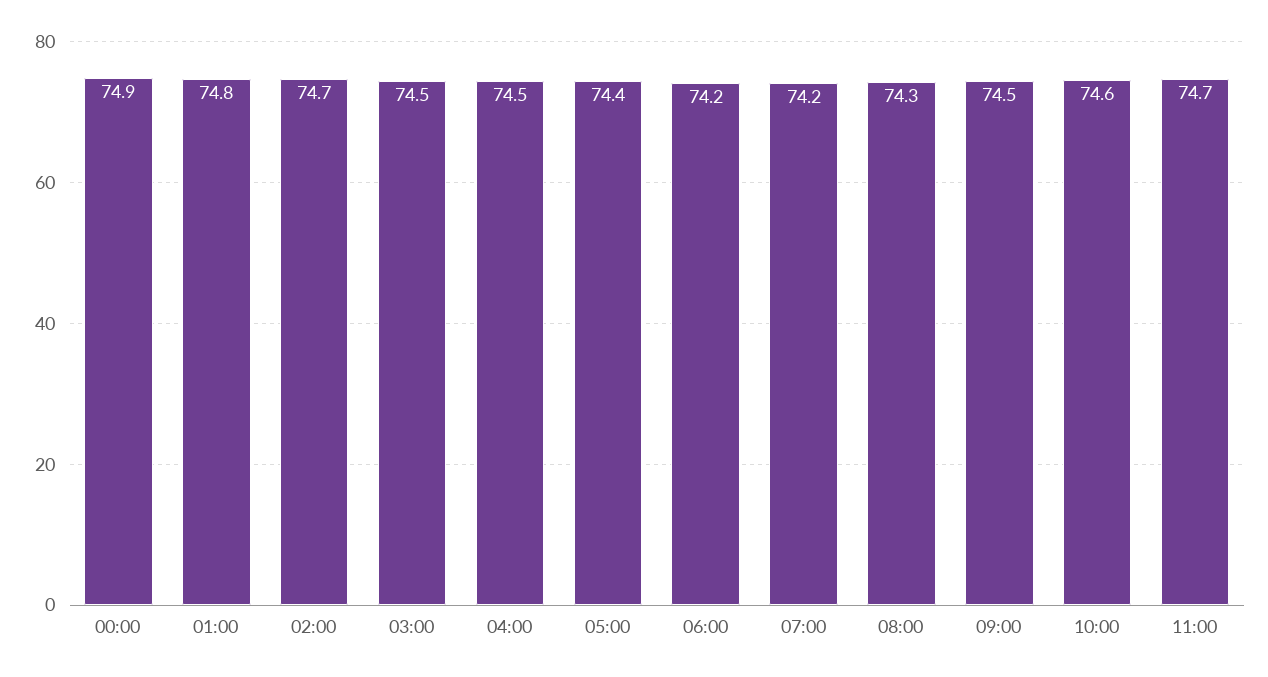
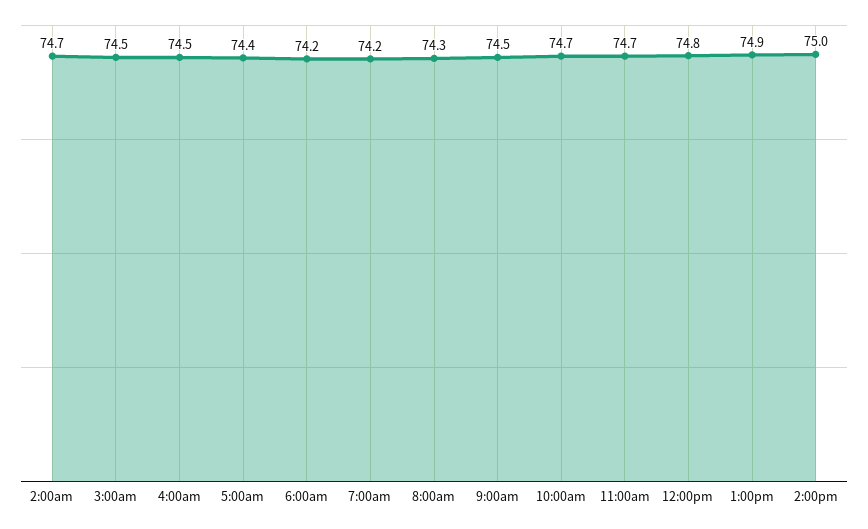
00:00: 74.9 -> none
01:00: 74.8 -> none
10:00: 74.6 -> 74.7
12:00pm: none -> 74.8
1:00pm: none -> 74.9
2:00pm: none -> 75

